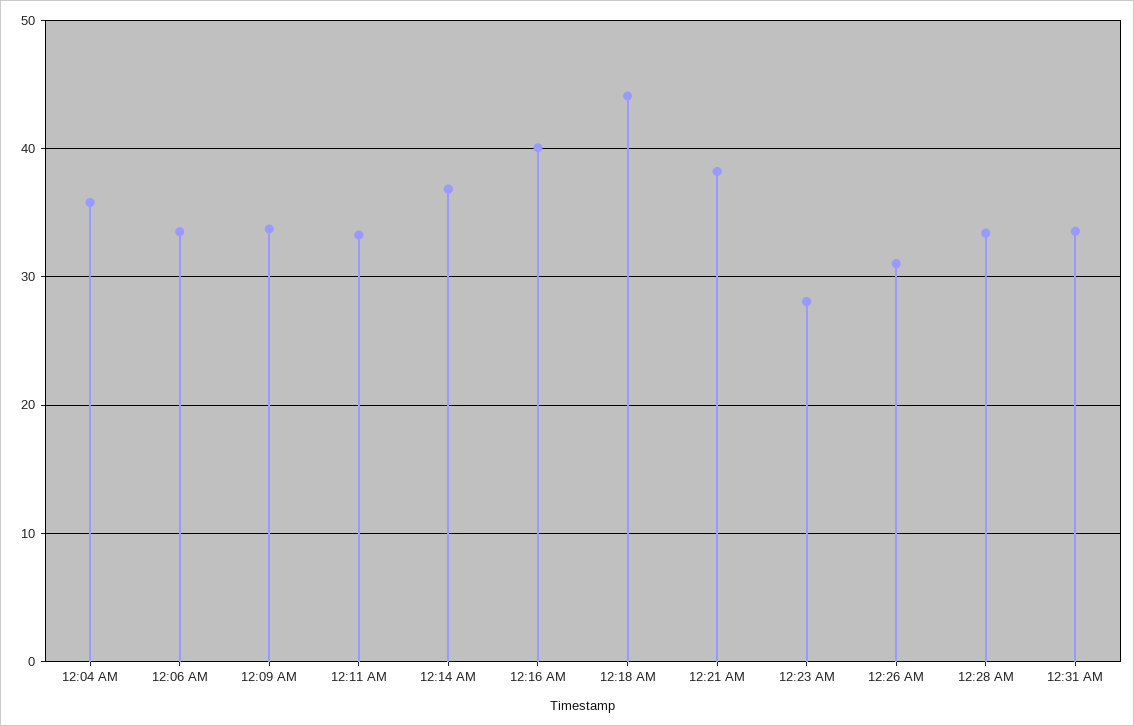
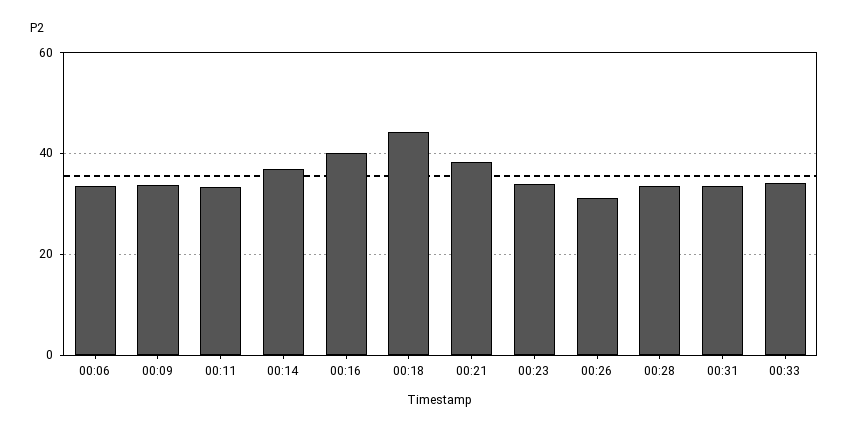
12:04 AM: 36 -> none
12:23 AM: 28 -> 34
00:33: none -> 34

